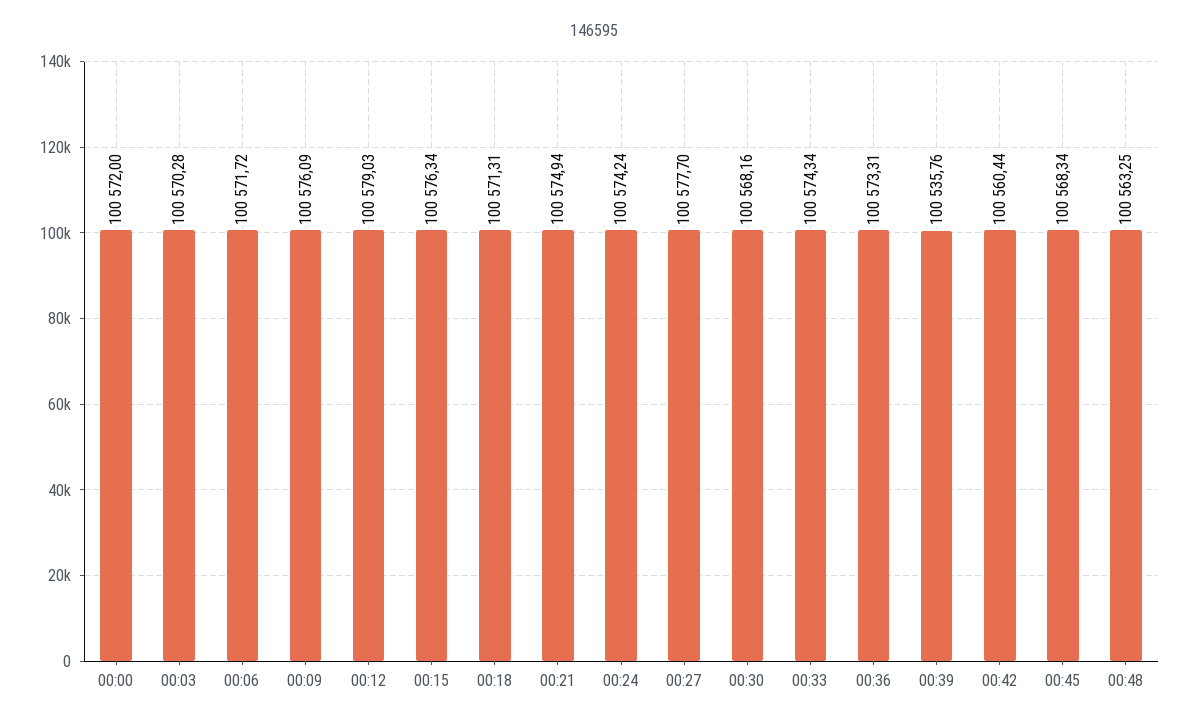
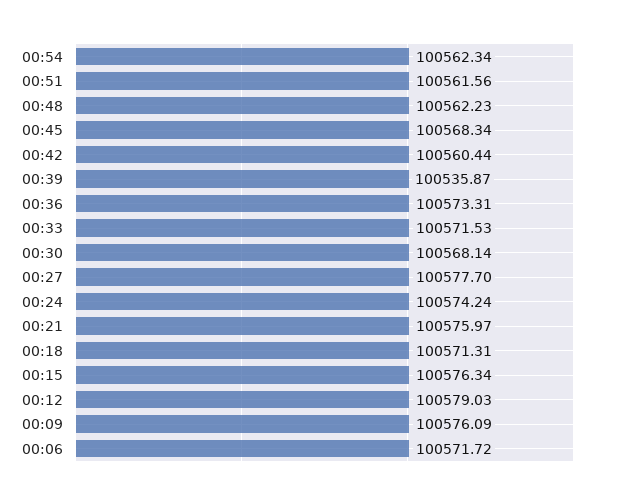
00:00: 100572 -> none
00:03: 100570.28 -> none
00:21: 100574.94 -> 100575.97
00:30: 100568.16 -> 100568.14
00:33: 100574.34 -> 100571.53
00:39: 100535.76 -> 100535.87
00:48: 100563.25 -> 100562.23
00:54: none -> 100562.34
00:51: none -> 100561.56

